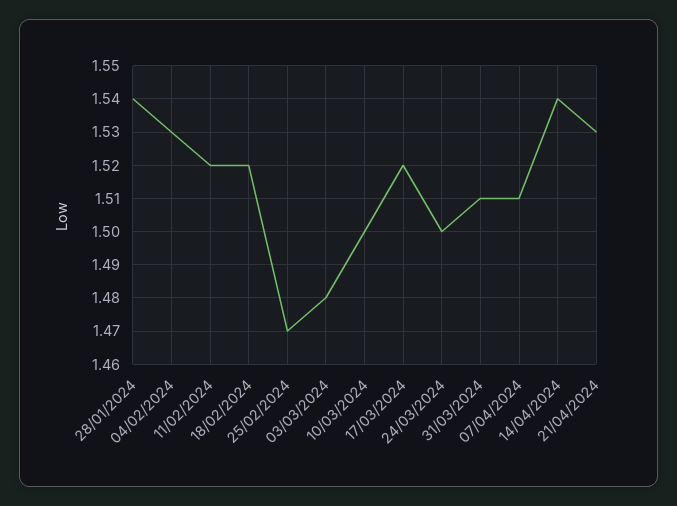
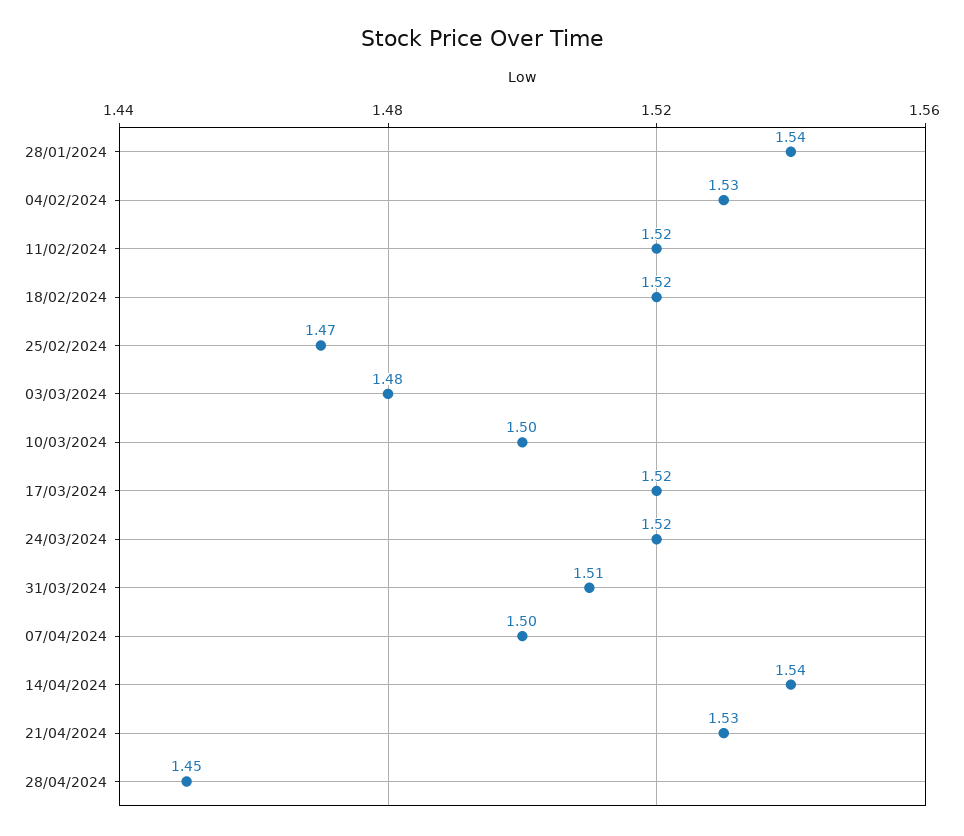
24/03/2024: 1.5 -> 1.52
07/04/2024: 1.51 -> 1.5
28/04/2024: none -> 1.45

